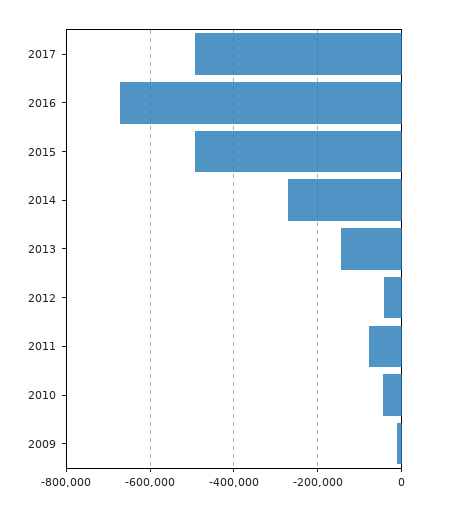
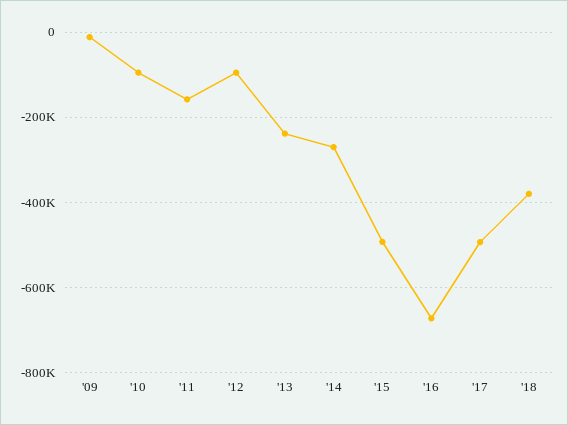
2013: -140000 -> -240000
2012: -40000 -> -100000
2011: -80000 -> -160000
2010: -40000 -> -100000
'18: none -> -380000

